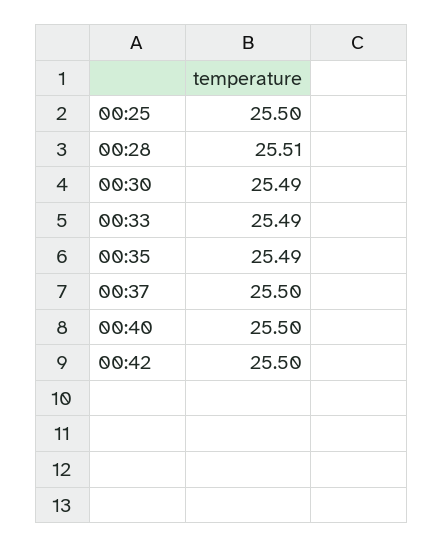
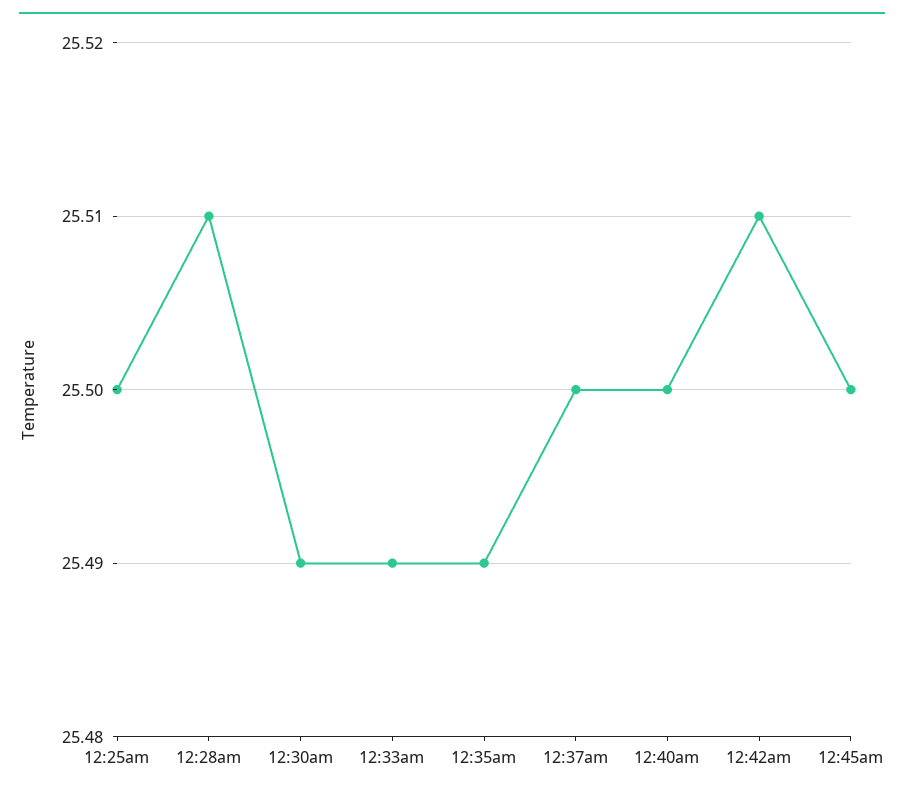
00:42: 25.5 -> 25.51
12:45am: none -> 25.5

